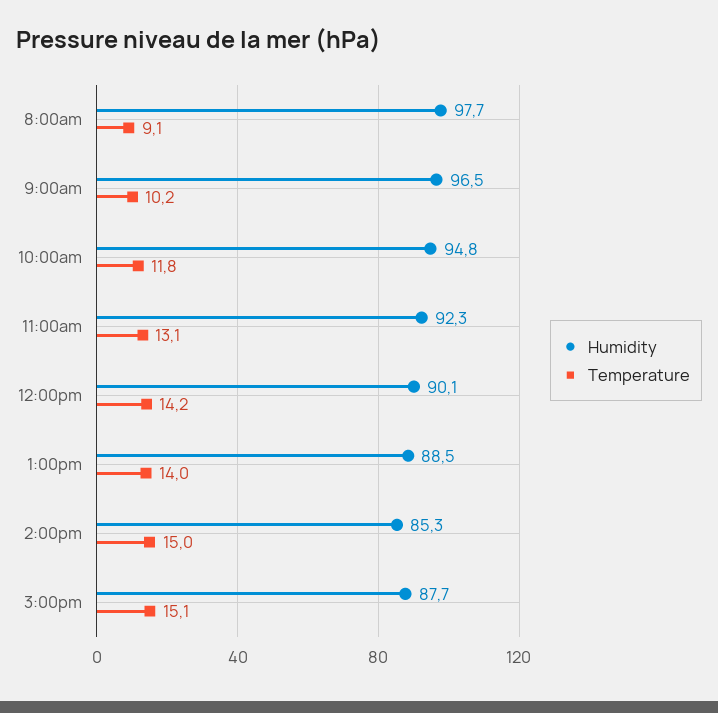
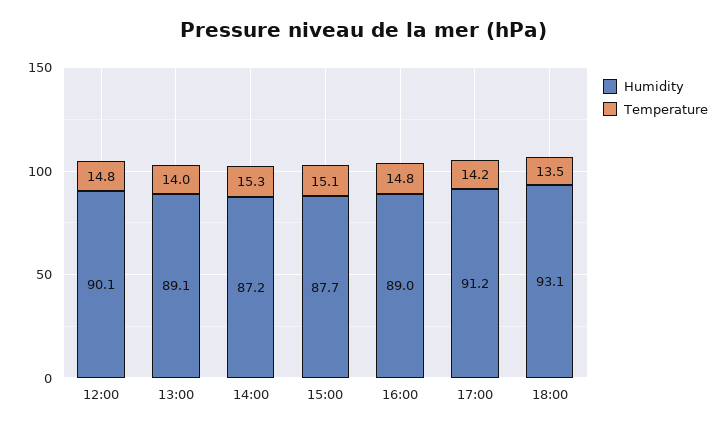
Humidity, 8:00am: 97.7 -> none
Temperature, 8:00am: 9.1 -> none
Humidity, 9:00am: 96.5 -> none
Temperature, 9:00am: 10.2 -> none
Humidity, 10:00am: 94.8 -> none
Temperature, 10:00am: 11.8 -> none
Humidity, 11:00am: 92.3 -> none
Temperature, 11:00am: 13.1 -> none
Temperature, 12:00pm: 14.2 -> 14.8
Humidity, 1:00pm: 88.5 -> 89.1
Humidity, 2:00pm: 85.3 -> 87.2
Temperature, 2:00pm: 15 -> 15.3
Humidity, 16:00: none -> 89
Temperature, 16:00: none -> 14.8
Humidity, 17:00: none -> 91.2
Temperature, 17:00: none -> 14.2
Humidity, 18:00: none -> 93.1
Temperature, 18:00: none -> 13.5

